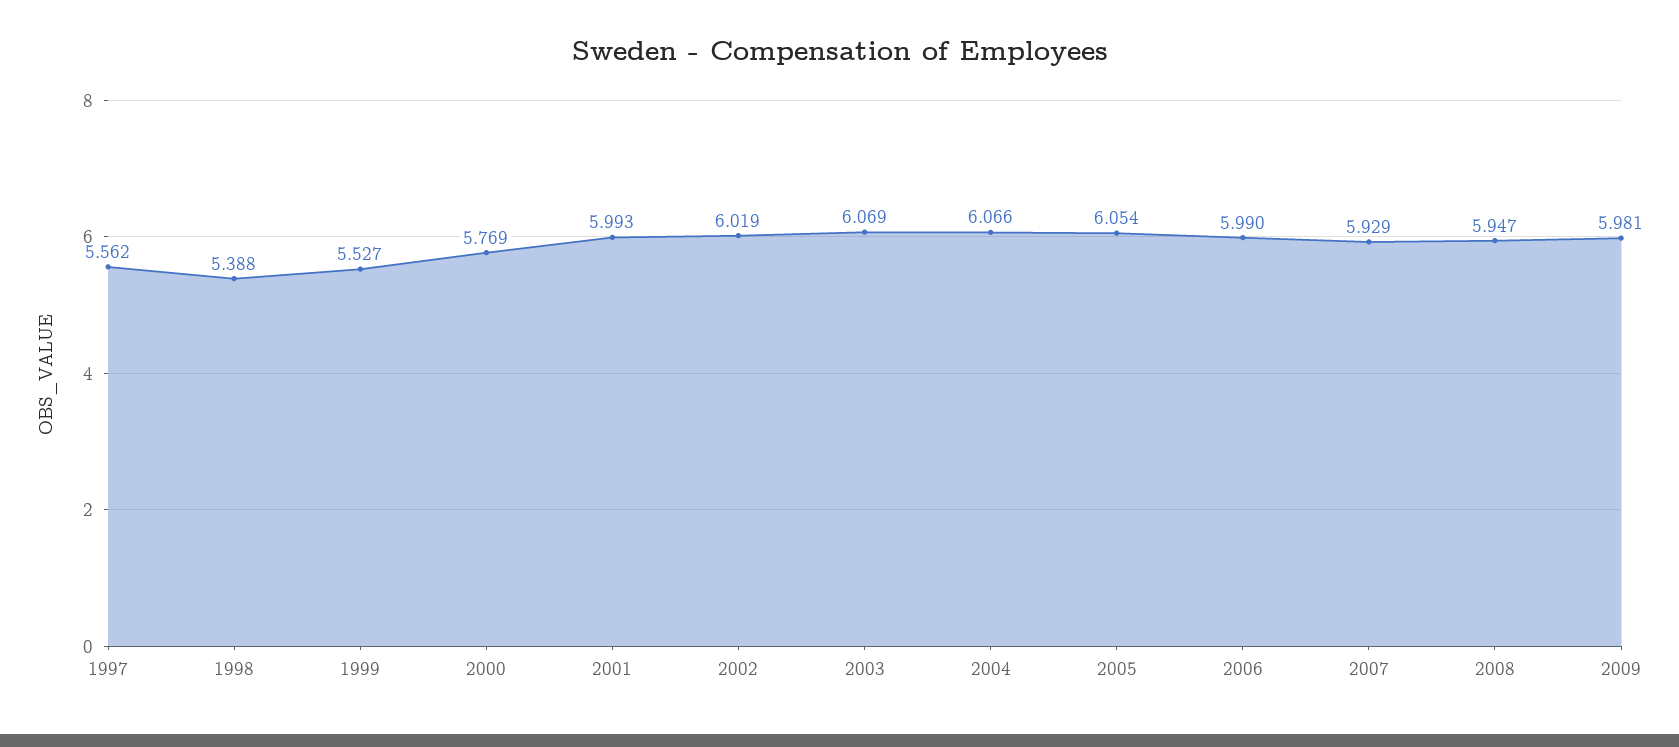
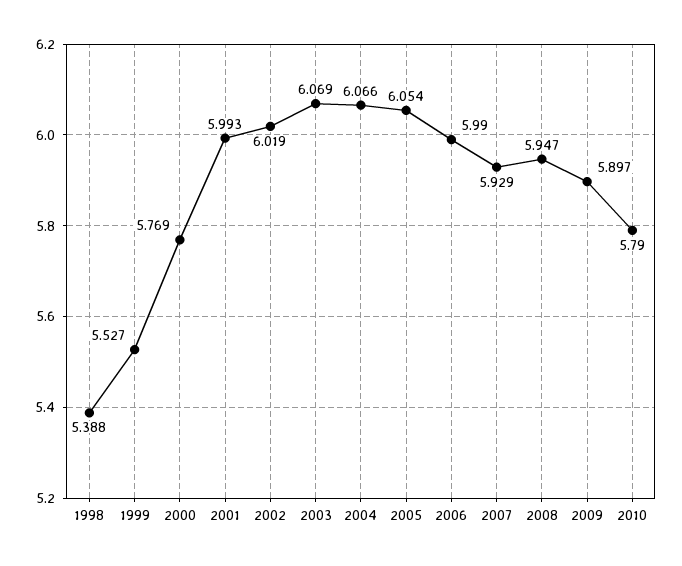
1997: 5.562 -> none
2009: 5.981 -> 5.897
2010: none -> 5.79

